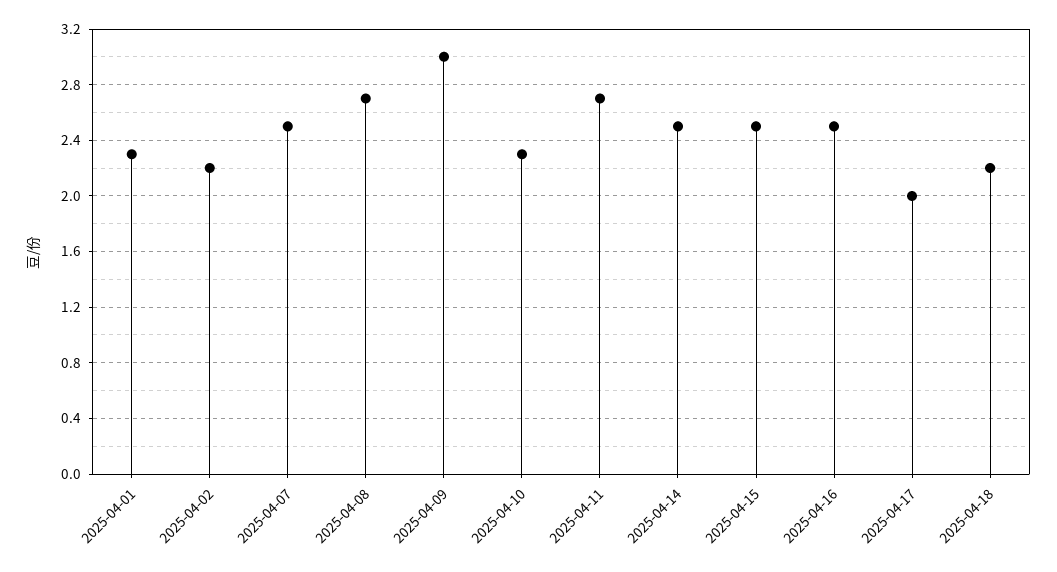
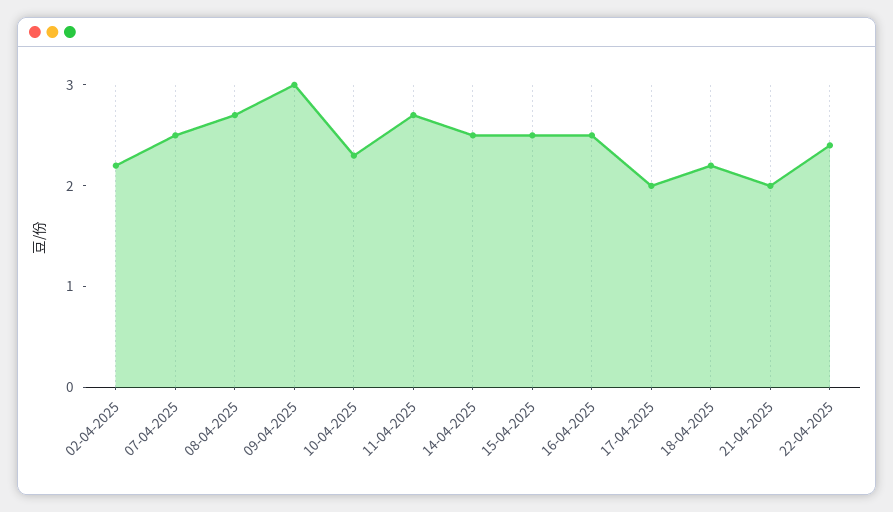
2025-04-01: 2.3 -> none
21-04-2025: none -> 2
22-04-2025: none -> 2.4

